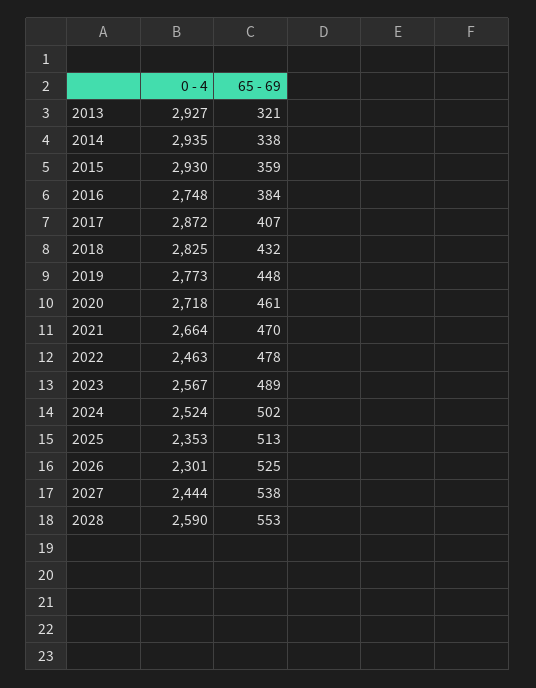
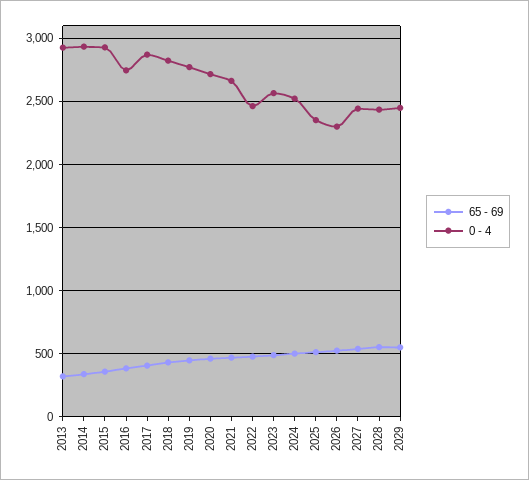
0 - 4, 2028: 2590 -> 2450
65 - 69, 2029: none -> 550
0 - 4, 2029: none -> 2450

